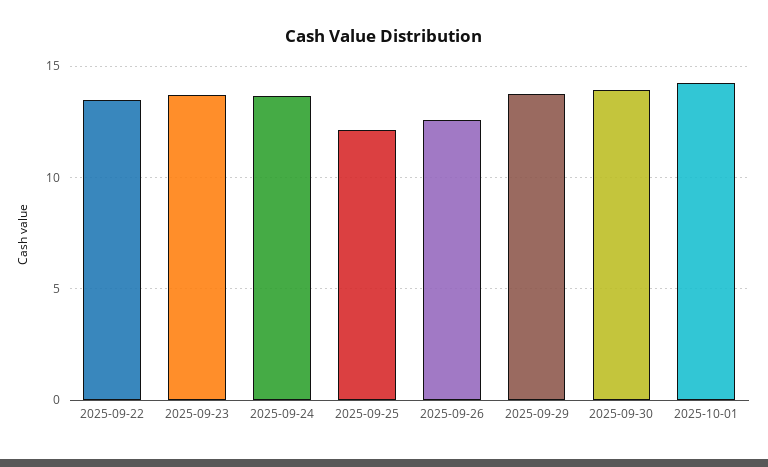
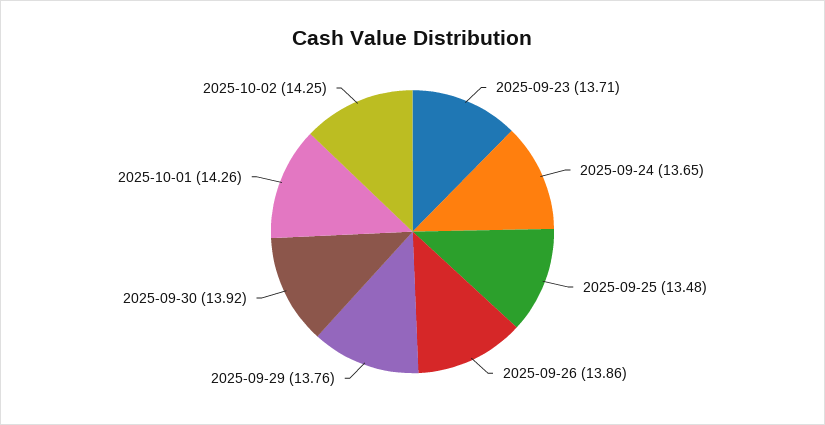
2025-09-22: 13.5 -> none
2025-09-25: 12 -> 13.48
2025-09-26: 12.5 -> 13.86
2025-10-02: none -> 14.25

